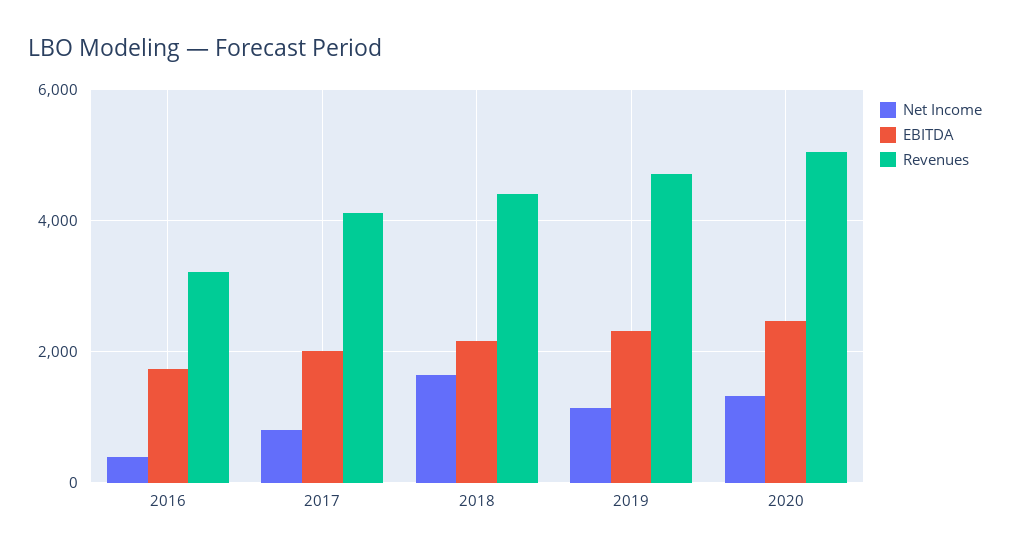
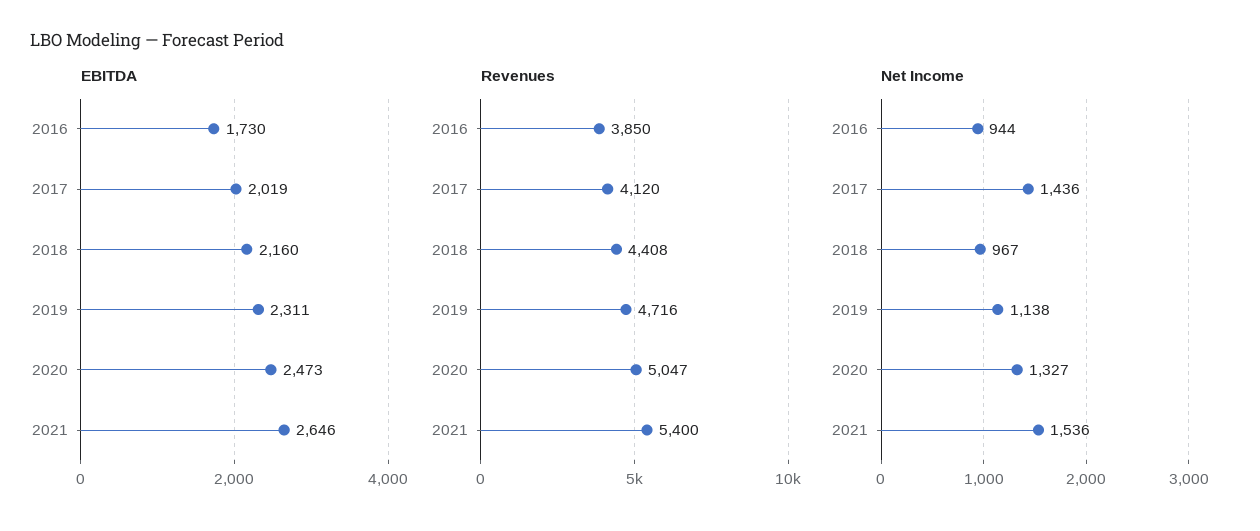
Net Income, 2016: 400 -> 944
Revenues, 2016: 3200 -> 3850
Net Income, 2017: 800 -> 1436
Net Income, 2018: 1600 -> 967
EBITDA, 2021: none -> 2646
Revenues, 2021: none -> 5400
Net Income, 2021: none -> 1536

